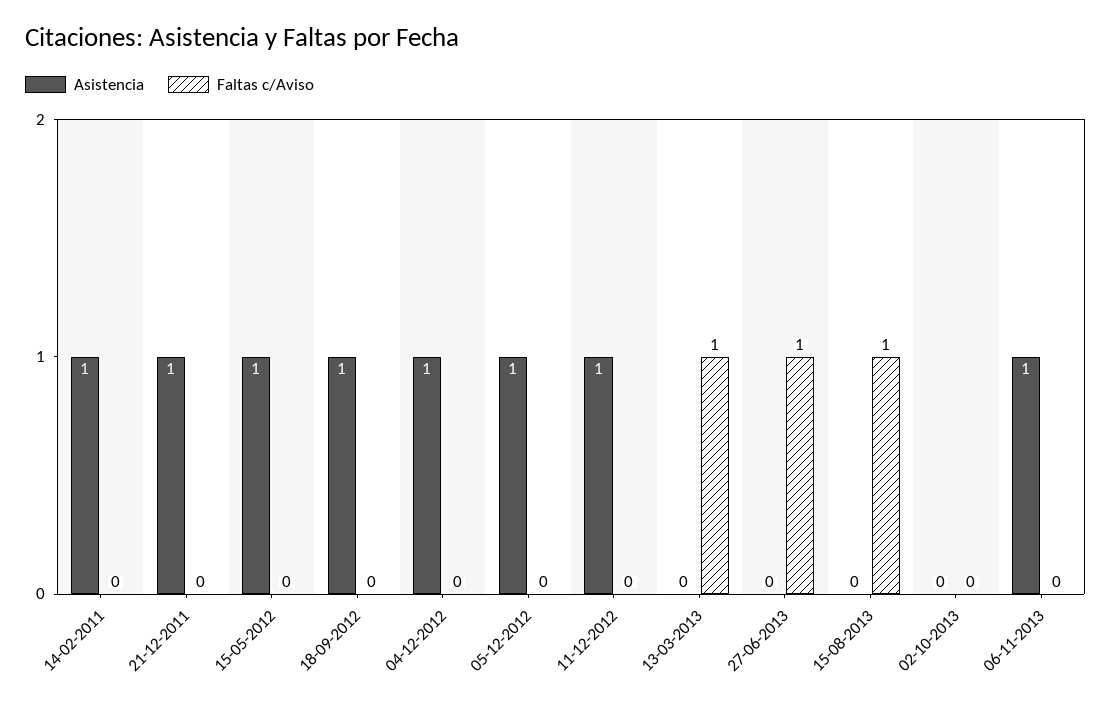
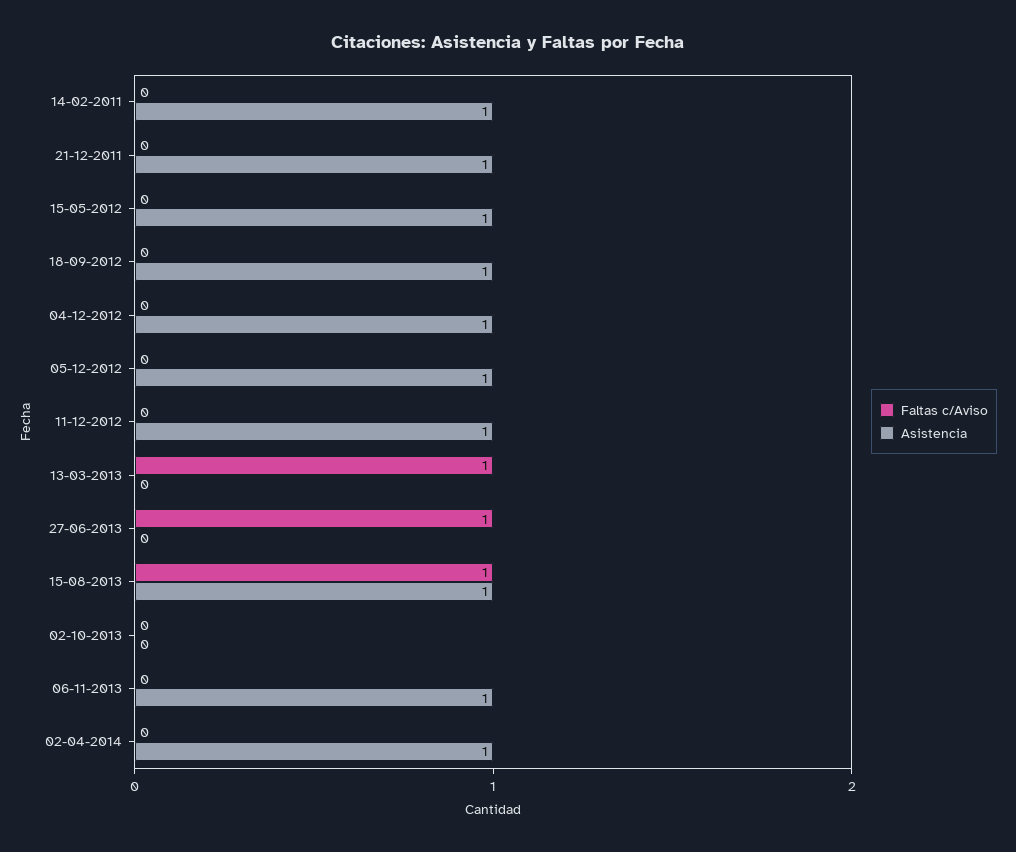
Asistencia, 15-08-2013: 0 -> 1
Faltas c/Aviso, 02-04-2014: none -> 0
Asistencia, 02-04-2014: none -> 1

